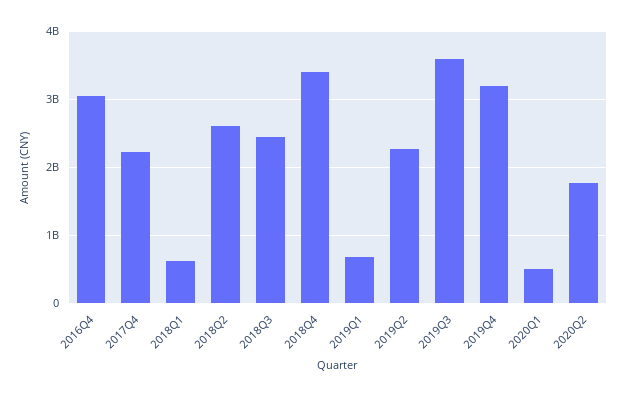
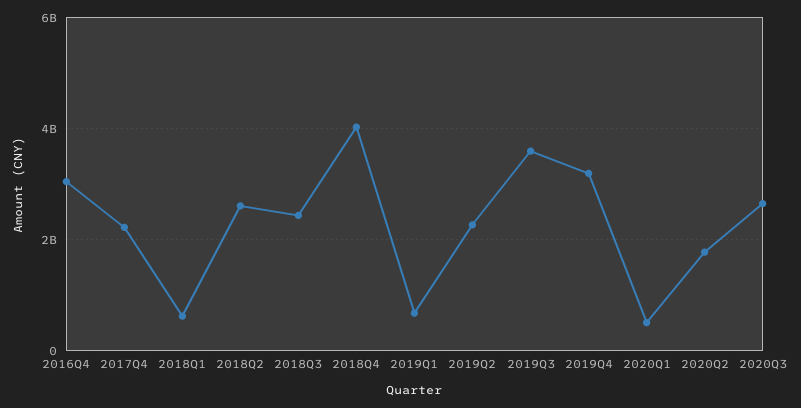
2018Q4: 3400000000 -> 4000000000
2020Q3: none -> 2600000000

